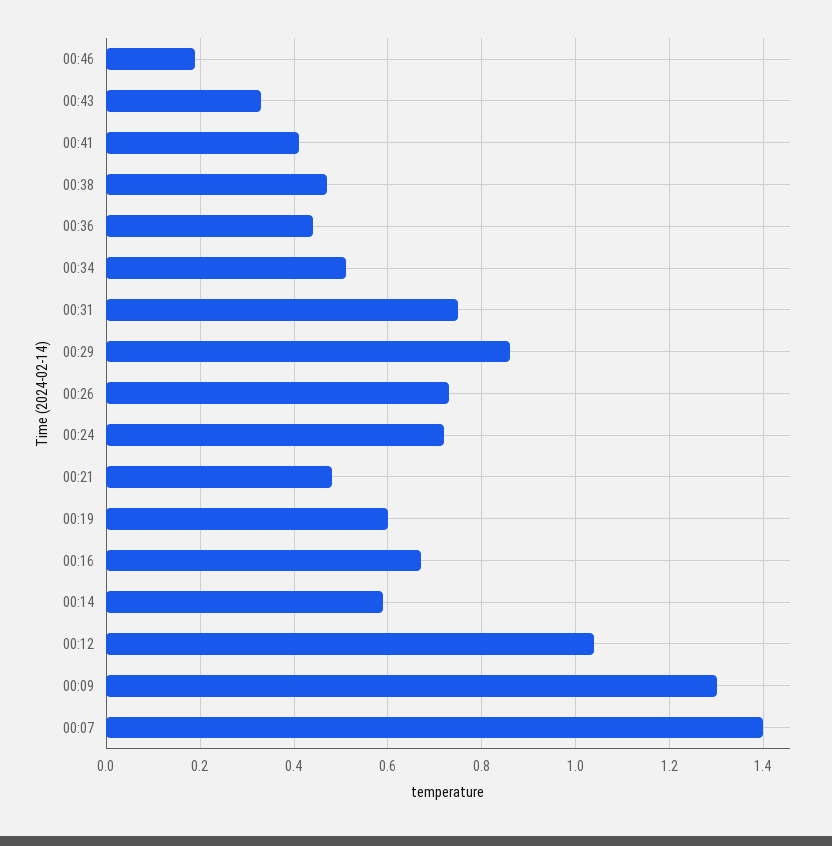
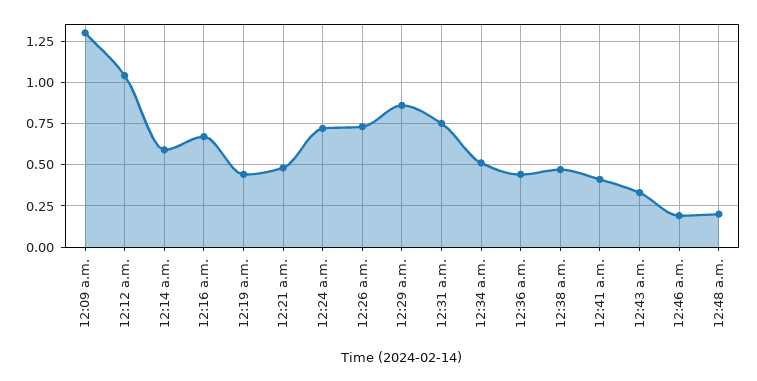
00:19: 0.6 -> 0.45
00:07: 1.4 -> none
12:48 a.m.: none -> 0.2

